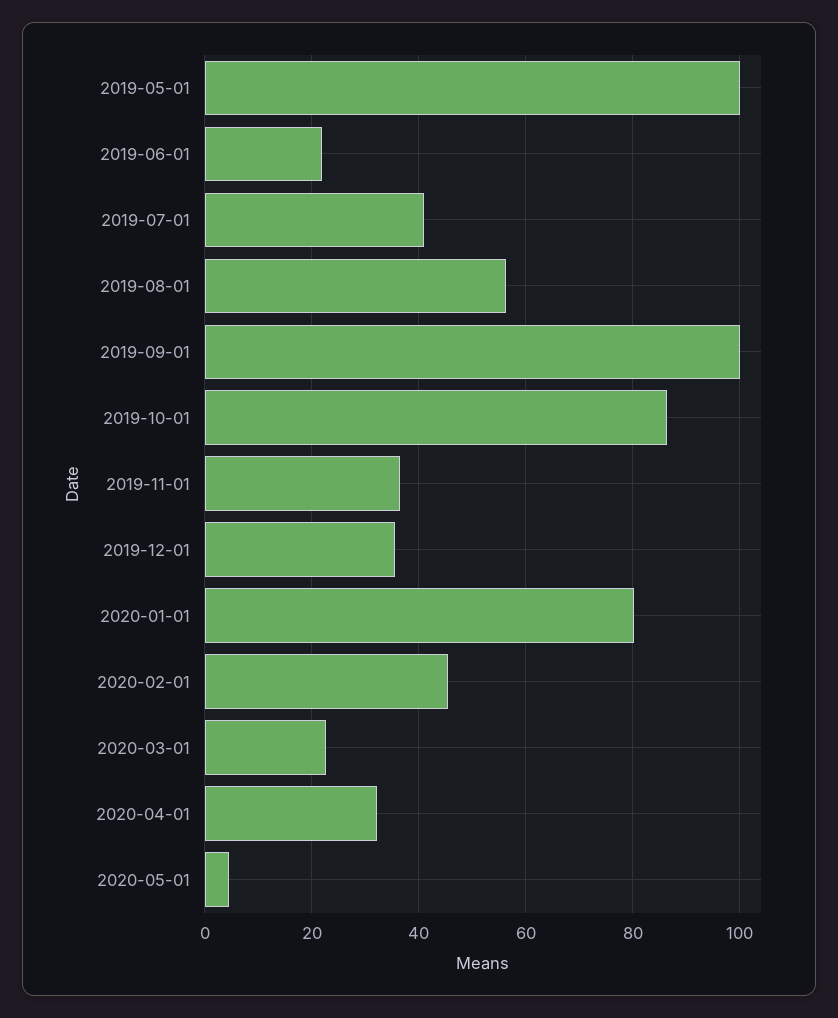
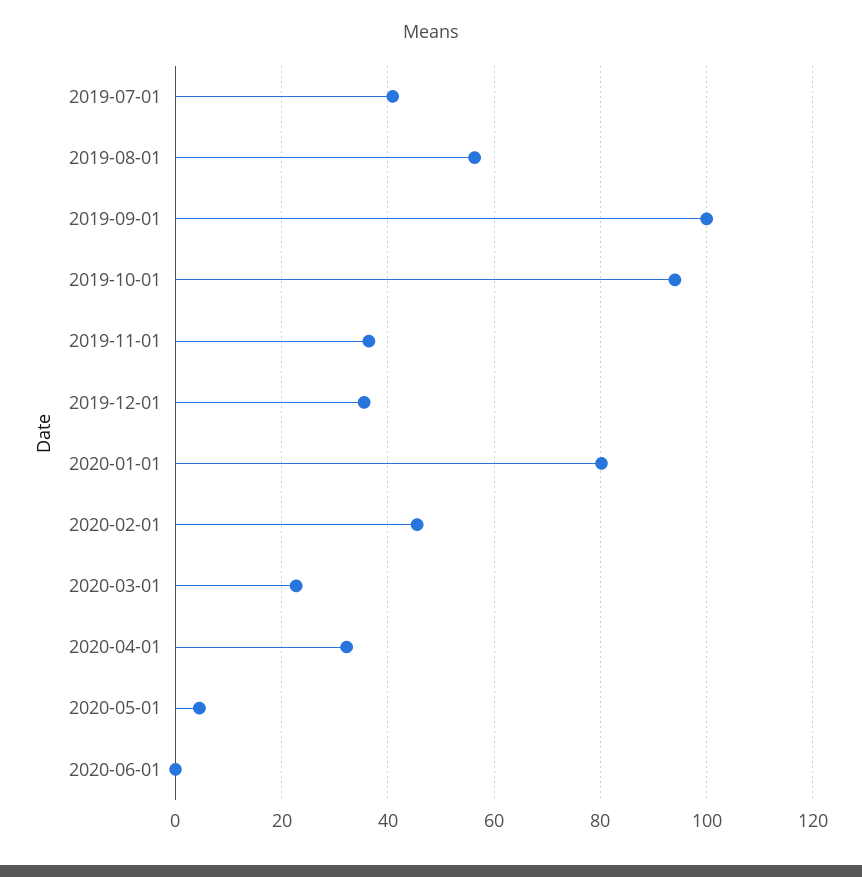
2019-05-01: 100 -> none
2019-06-01: 22 -> none
2019-10-01: 86 -> 94
2020-06-01: none -> 0

